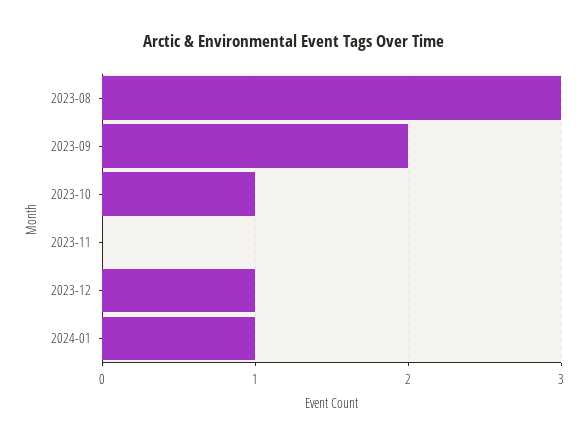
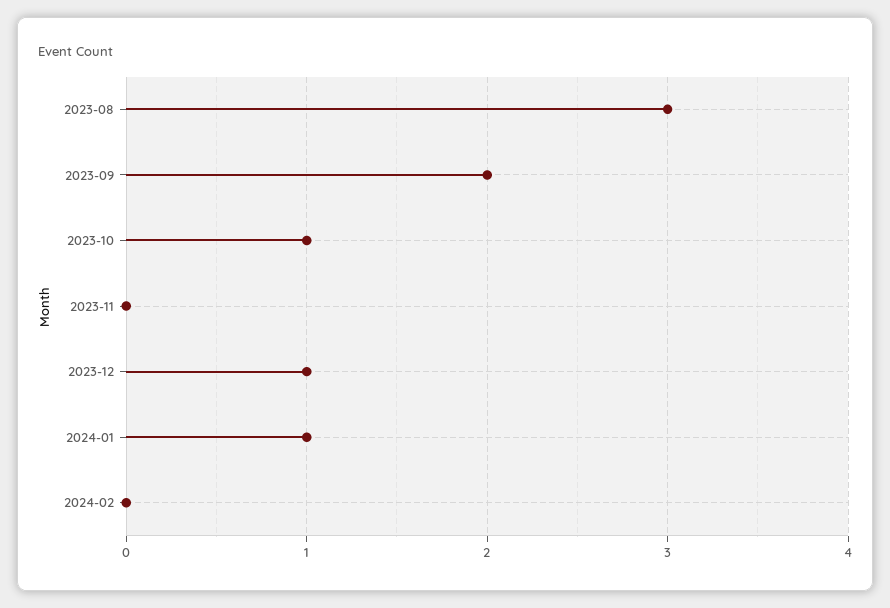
2024-02: none -> 0

